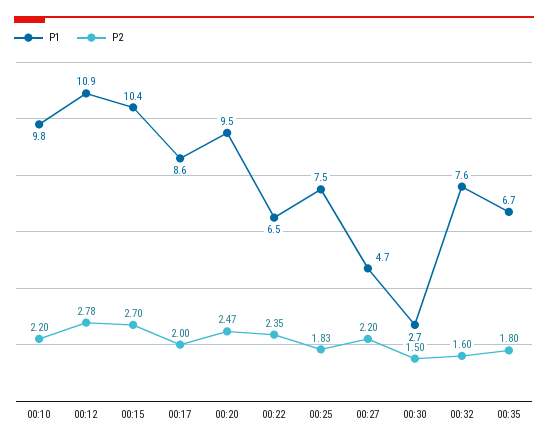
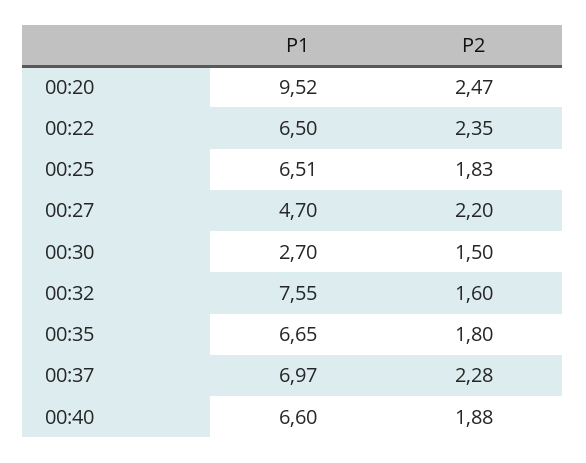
P1, 00:10: 9.8 -> none
P2, 00:10: 2.2 -> none
P1, 00:12: 10.9 -> none
P2, 00:12: 2.78 -> none
P1, 00:15: 10.4 -> none
P2, 00:15: 2.7 -> none
P1, 00:17: 8.6 -> none
P2, 00:17: 2 -> none
P1, 00:25: 7.5 -> 6.51
P1, 00:37: none -> 6.97
P2, 00:37: none -> 2.28
P1, 00:40: none -> 6.6
P2, 00:40: none -> 1.88

